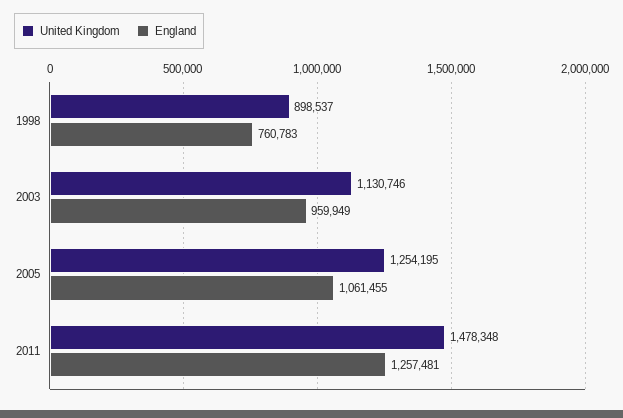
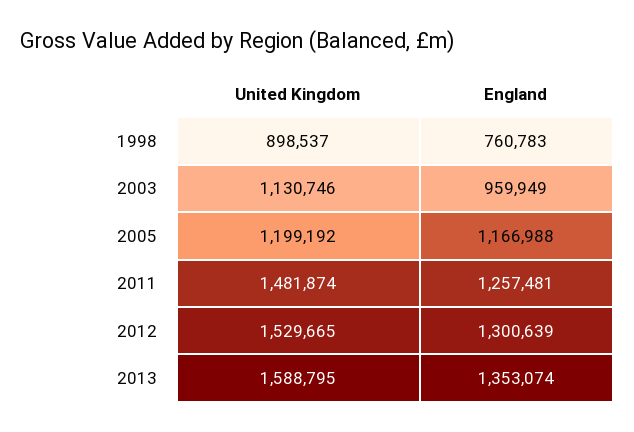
United Kingdom, 2005: 1254195 -> 1199192
England, 2005: 1061455 -> 1166988
United Kingdom, 2011: 1478348 -> 1481874
United Kingdom, 2012: none -> 1529665
England, 2012: none -> 1300639
United Kingdom, 2013: none -> 1588795
England, 2013: none -> 1353074

